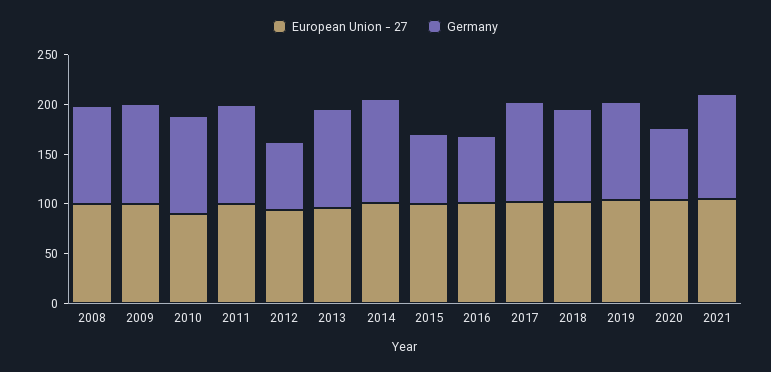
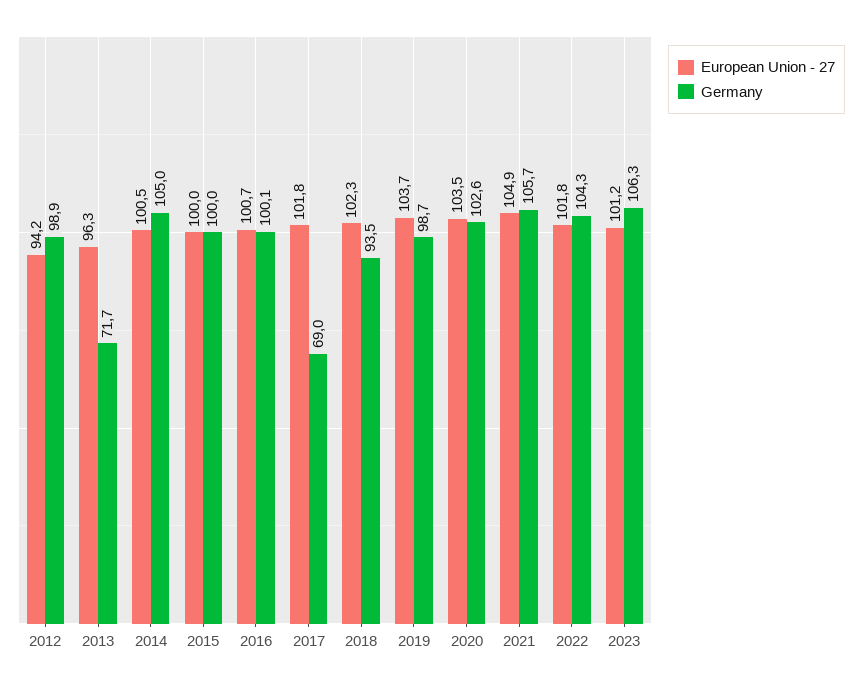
European Union - 27, 2008: 100 -> none
Germany, 2008: 100 -> none
European Union - 27, 2009: 100 -> none
Germany, 2009: 100 -> none
European Union - 27, 2010: 90 -> none
Germany, 2010: 100 -> none
European Union - 27, 2011: 100 -> none
Germany, 2011: 100 -> none
Germany, 2012: 70 -> 98.9
Germany, 2013: 100 -> 71.7
Germany, 2015: 70 -> 100
Germany, 2016: 70 -> 100.1
Germany, 2017: 100 -> 69
Germany, 2020: 70 -> 102.6
European Union - 27, 2022: none -> 101.8
Germany, 2022: none -> 104.3
European Union - 27, 2023: none -> 101.2
Germany, 2023: none -> 106.3

